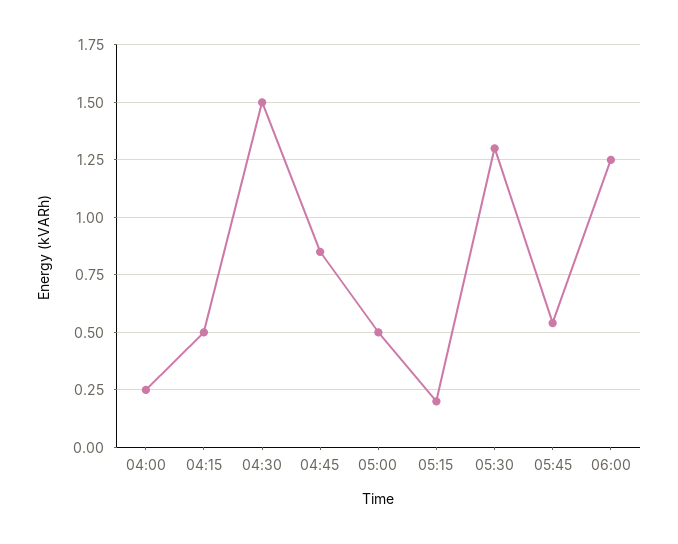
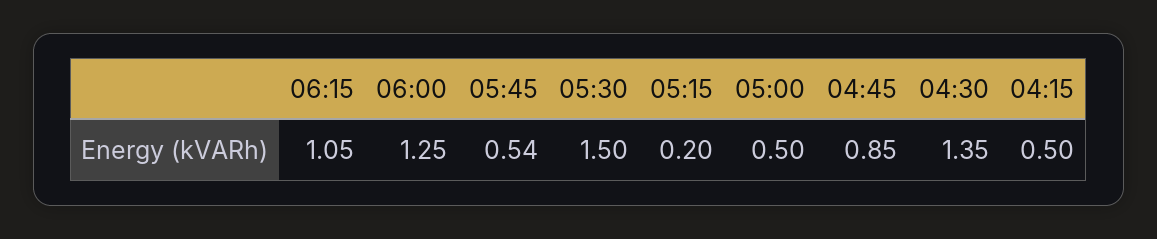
04:00: 0.25 -> none
04:30: 1.5 -> 1.35
05:30: 1.3 -> 1.5
06:15: none -> 1.05

